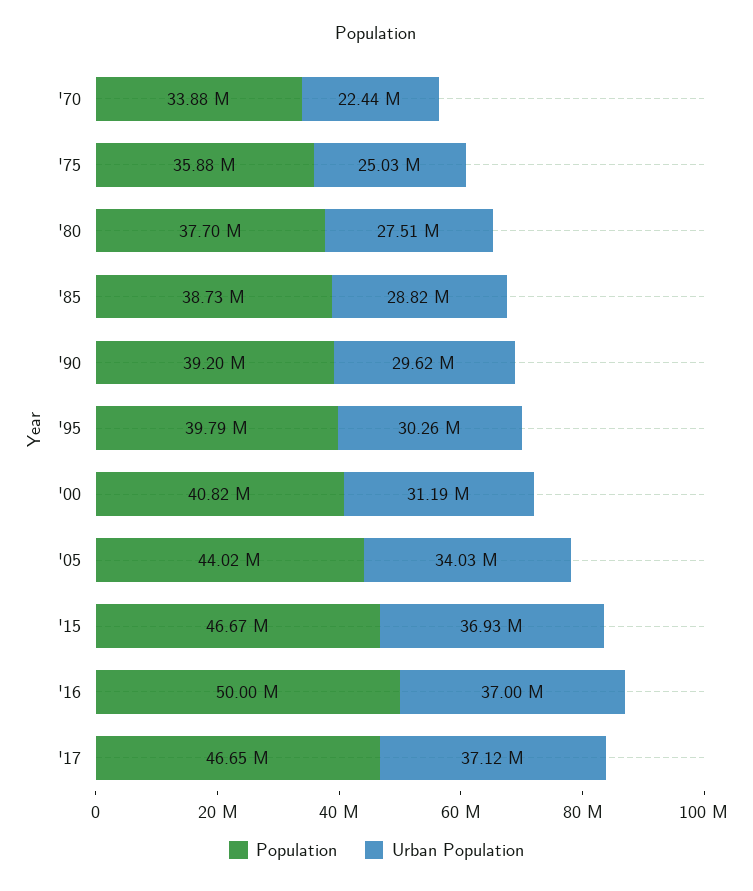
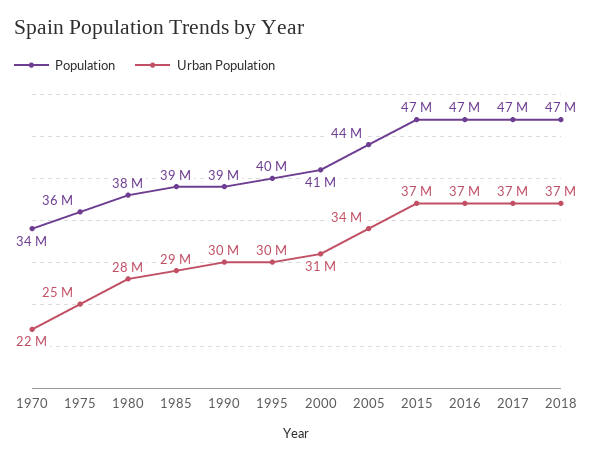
Population, '16: 50000000 -> 47000000
Population, 2018: none -> 47000000
Urban Population, 2018: none -> 37000000

